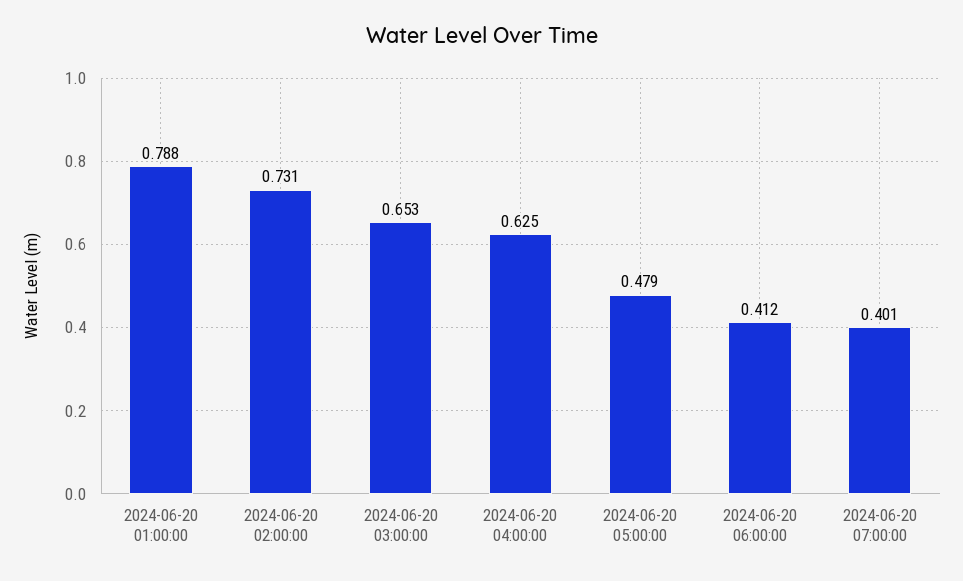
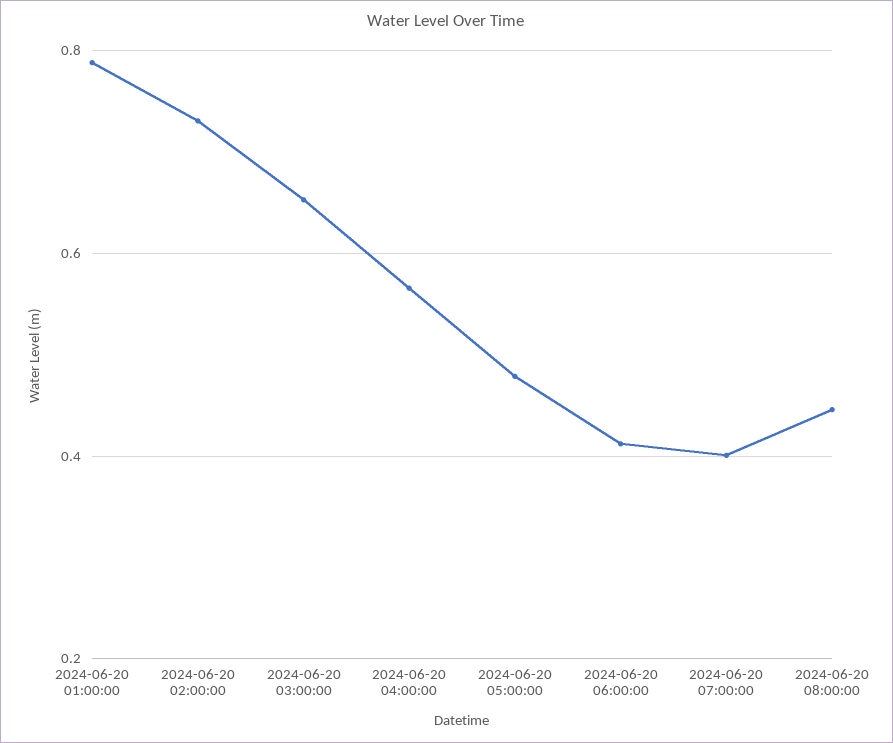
2024-06-20 04:00:00: 0.625 -> 0.56
2024-06-20 08:00:00: none -> 0.44

